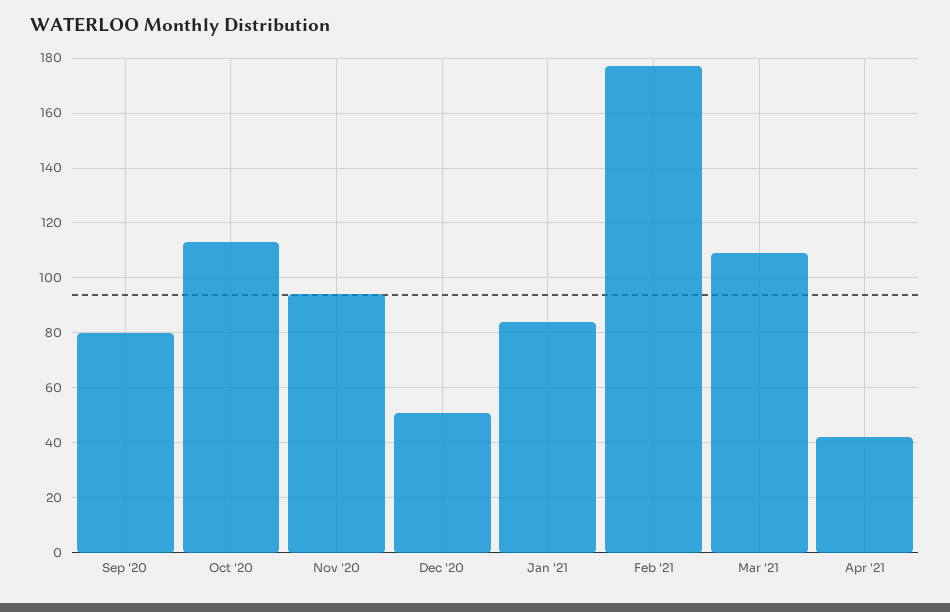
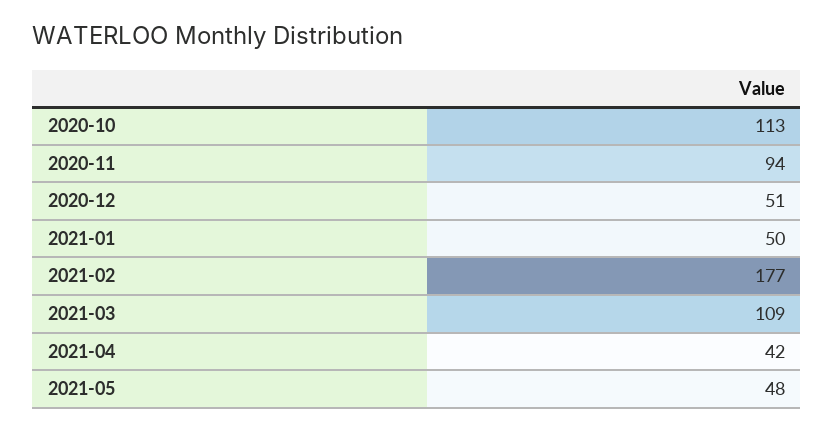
Sep '20: 80 -> none
Jan '21: 85 -> 50
2021-05: none -> 48

